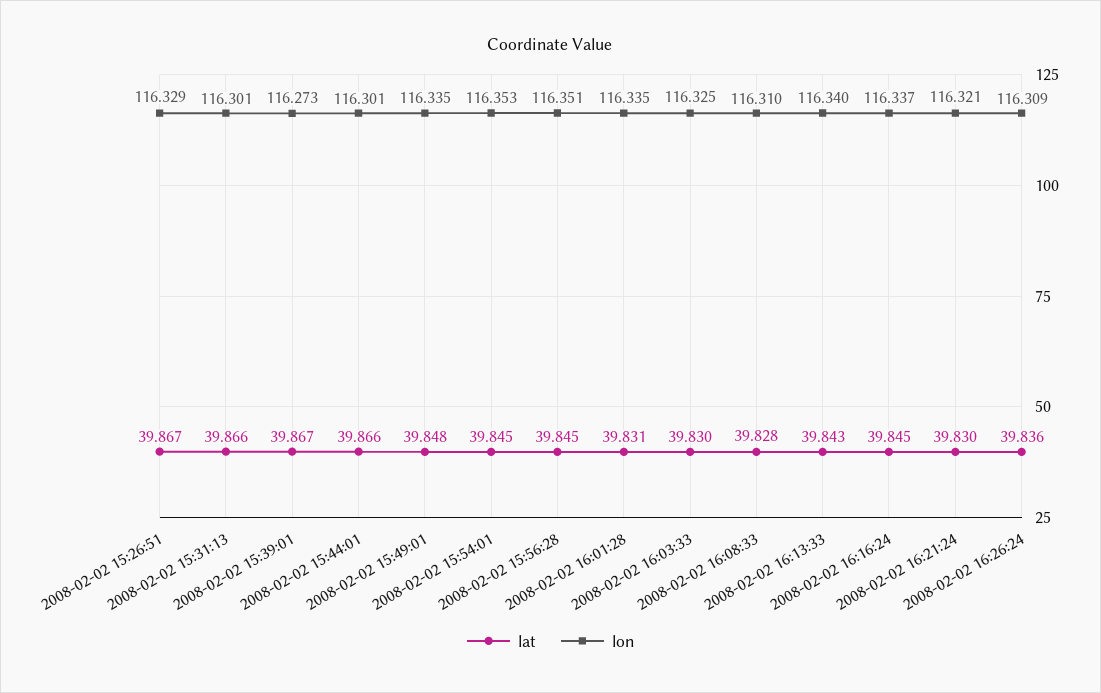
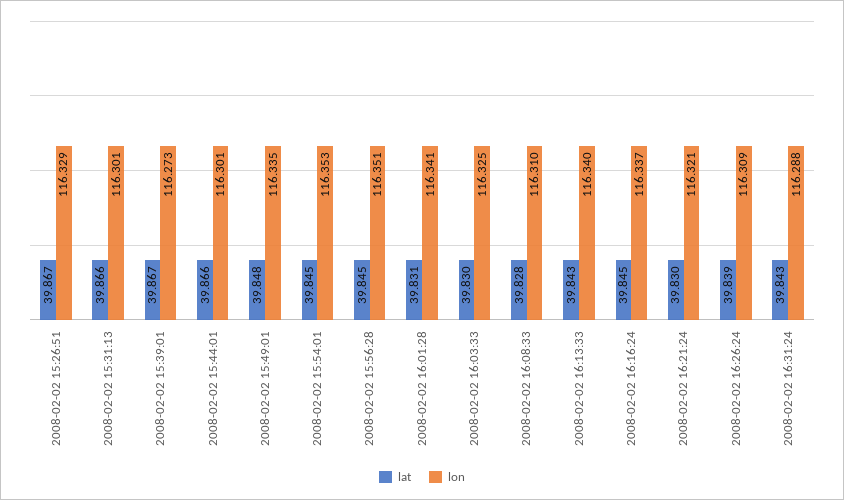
lon, 2008-02-02 16:01:28: 116.335 -> 116.341
lat, 2008-02-02 16:26:24: 39.836 -> 39.839
lat, 2008-02-02 16:31:24: none -> 39.843
lon, 2008-02-02 16:31:24: none -> 116.288

